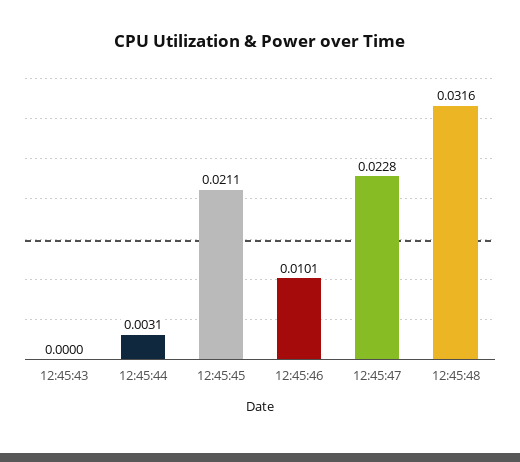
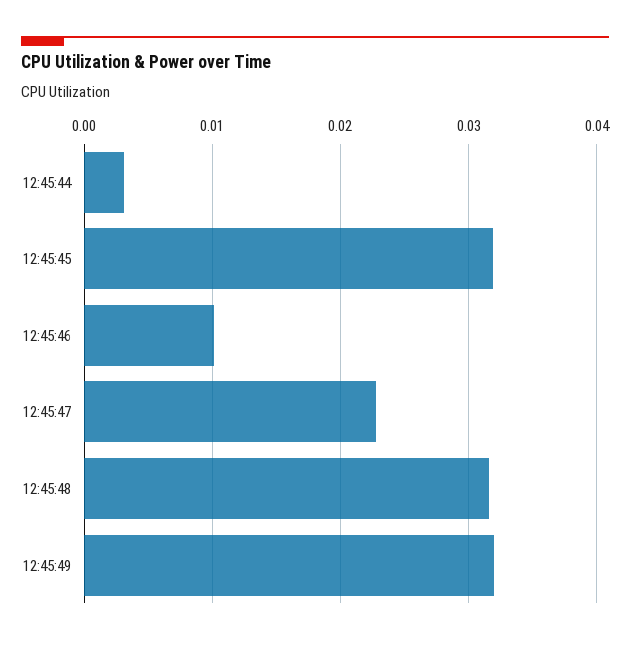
12:45:43: 0 -> none
12:45:45: 0.0211 -> 0.032
12:45:49: none -> 0.032

